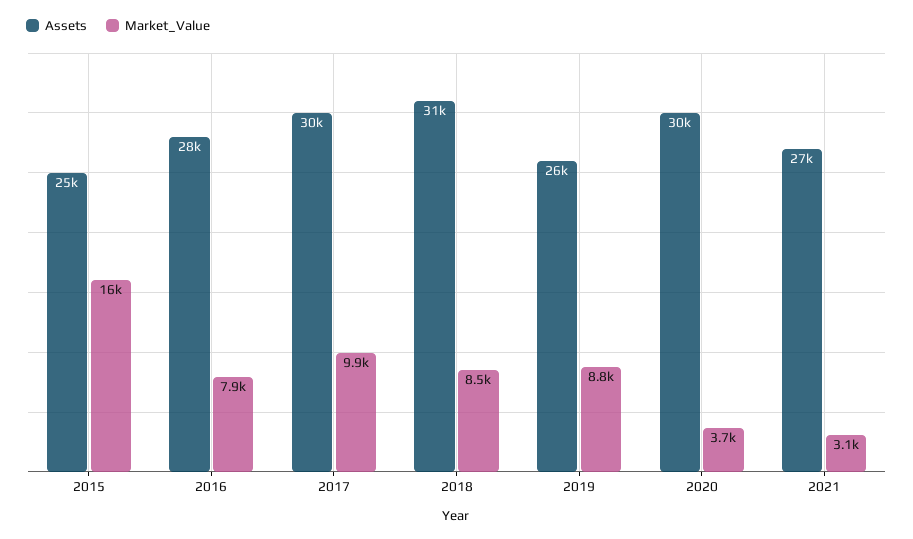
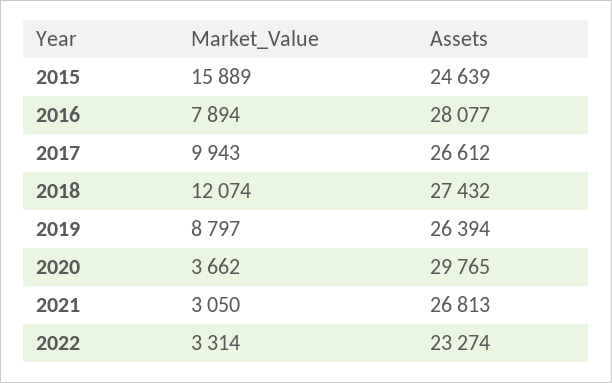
Assets, 2017: 30000 -> 26612
Assets, 2018: 31000 -> 27432
Market_Value, 2018: 8500 -> 12074
Market_Value, 2022: none -> 3314
Assets, 2022: none -> 23274

